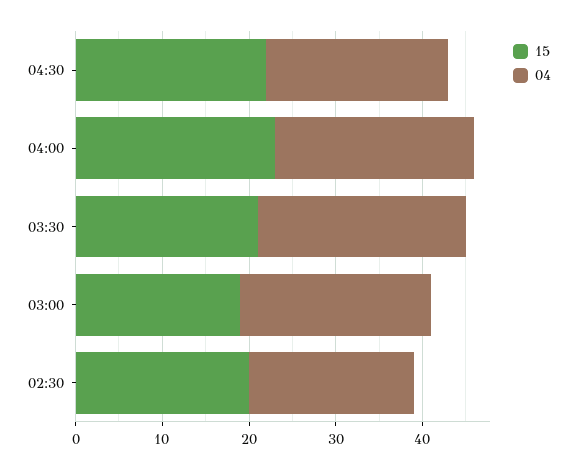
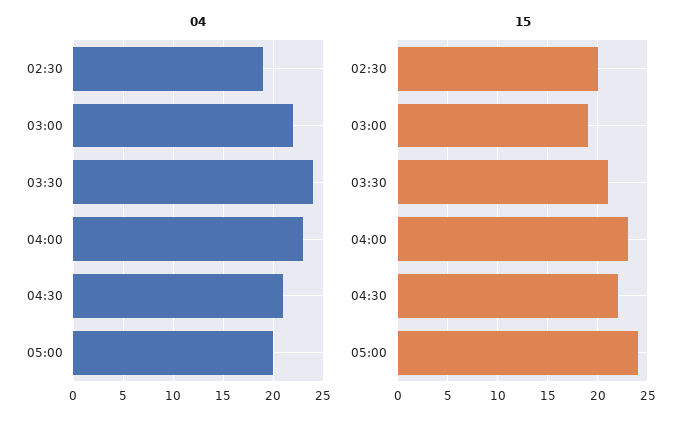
04, 05:00: none -> 20
15, 05:00: none -> 24

